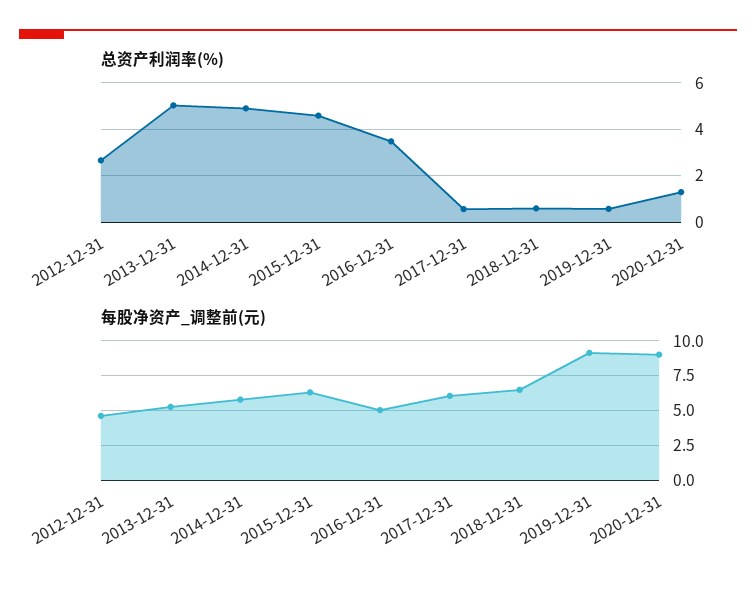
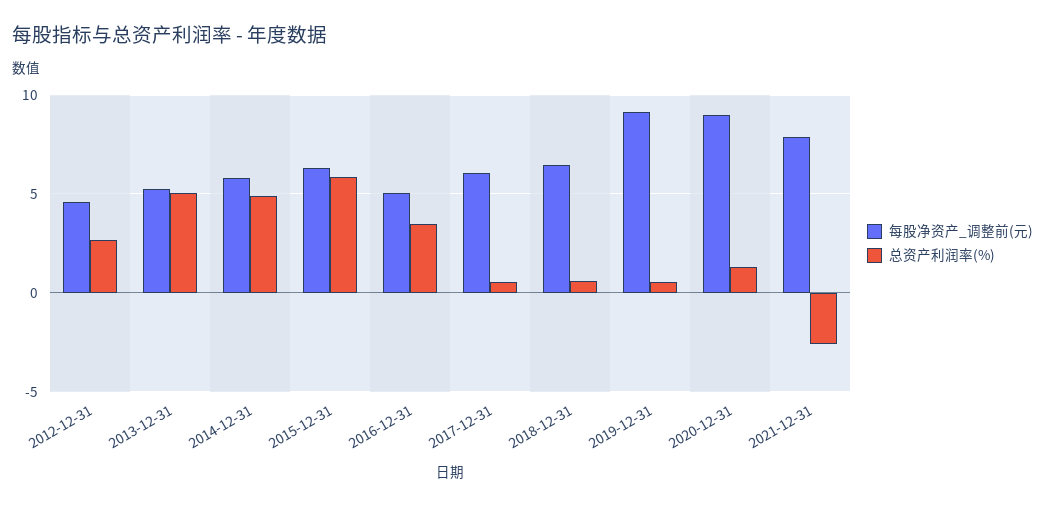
总资产利润率(%), 2015-12-31: 4.5 -> 6
每股净资产_调整前(元), 2021-12-31: none -> 8
总资产利润率(%), 2021-12-31: none -> -2.5

